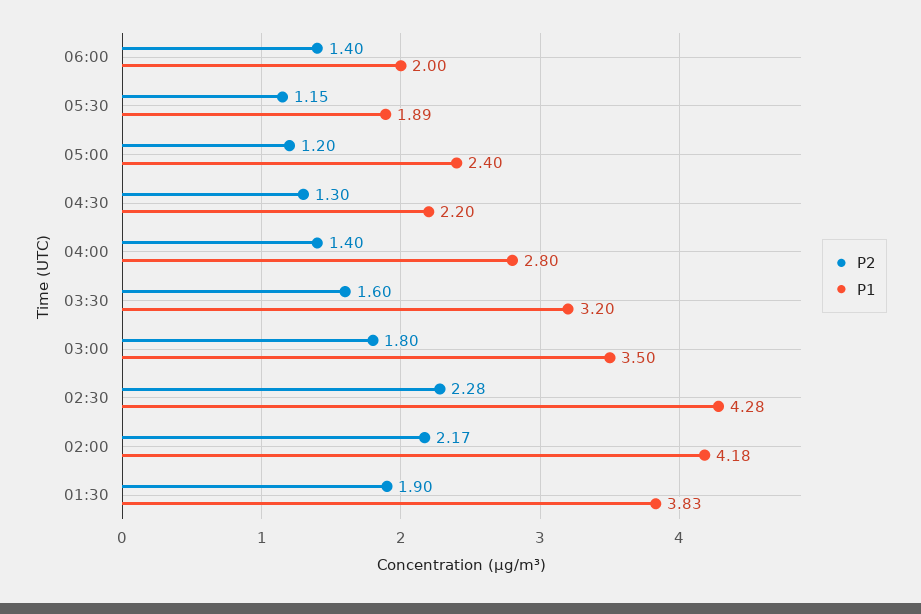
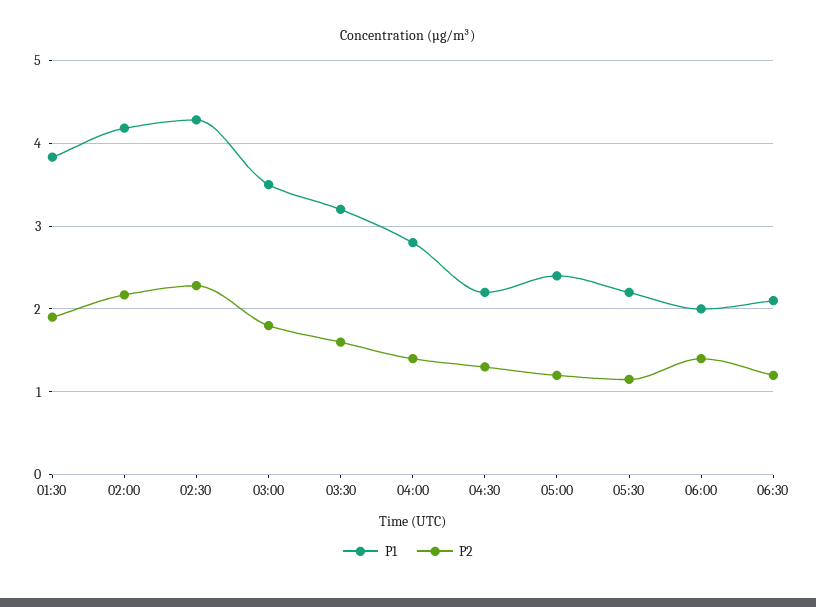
P1, 05:30: 1.89 -> 2.2
P1, 06:30: none -> 2.1
P2, 06:30: none -> 1.2

